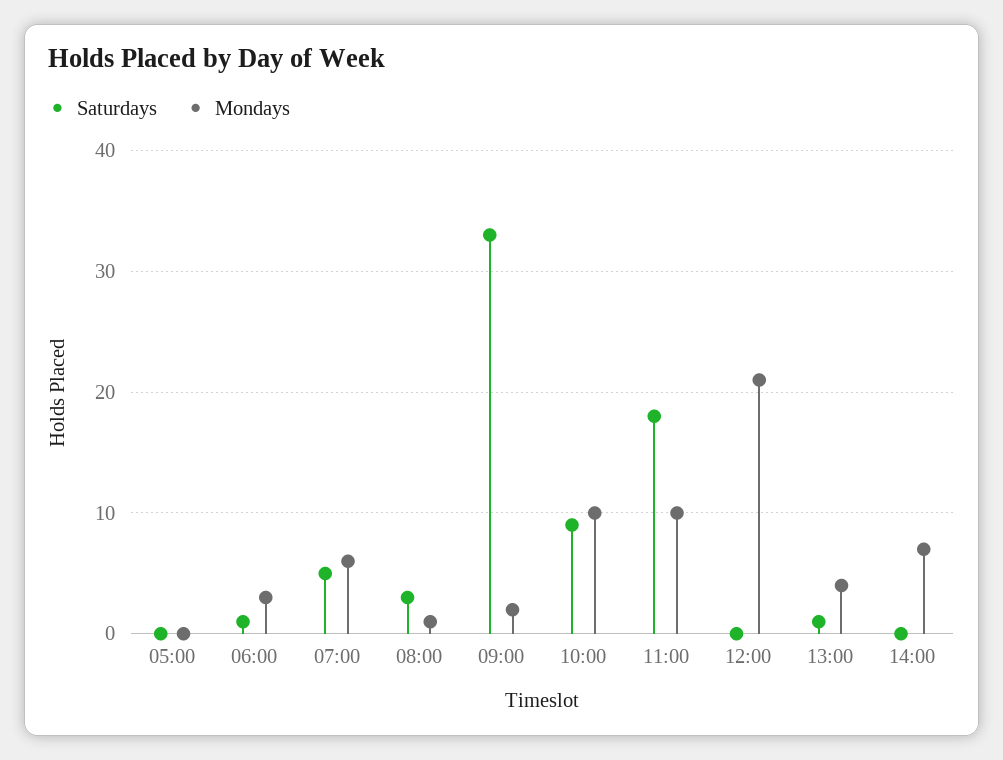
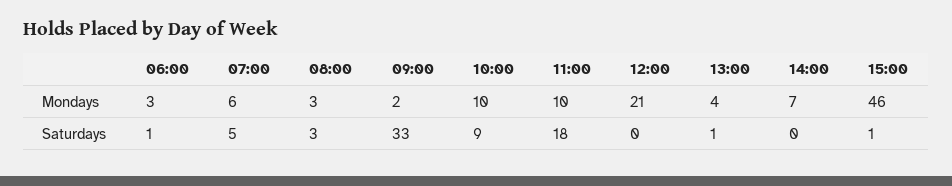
Saturdays, 05:00: 0 -> none
Mondays, 05:00: 0 -> none
Mondays, 08:00: 1 -> 3
Mondays, 15:00: none -> 46
Saturdays, 15:00: none -> 1

